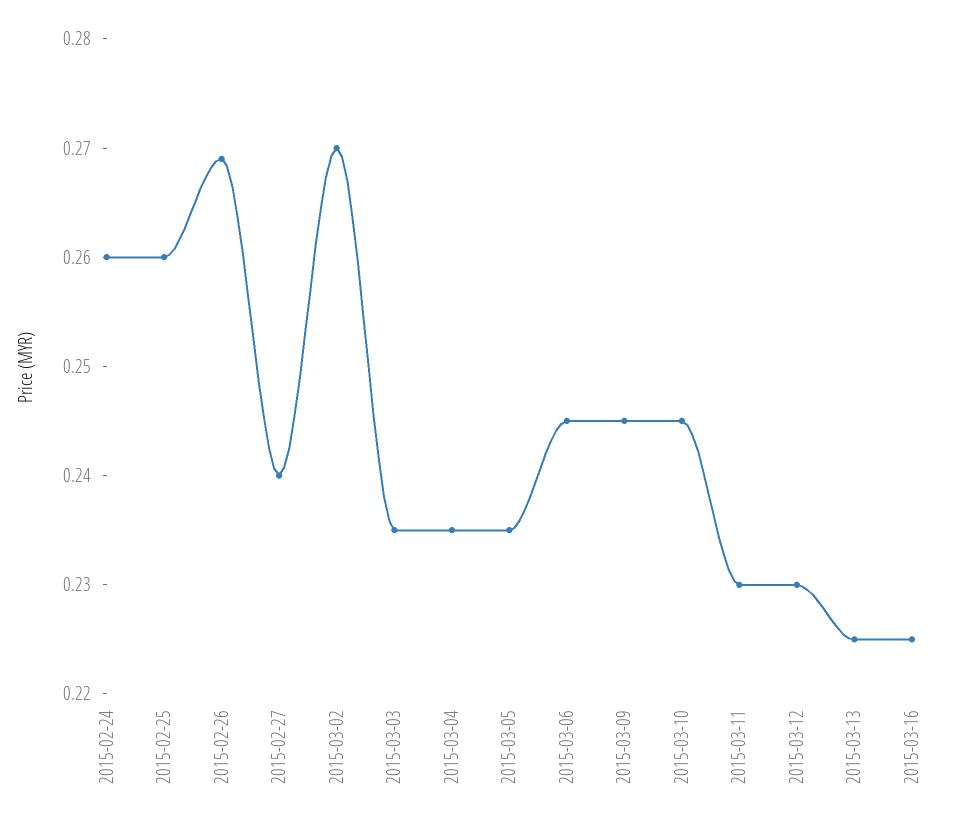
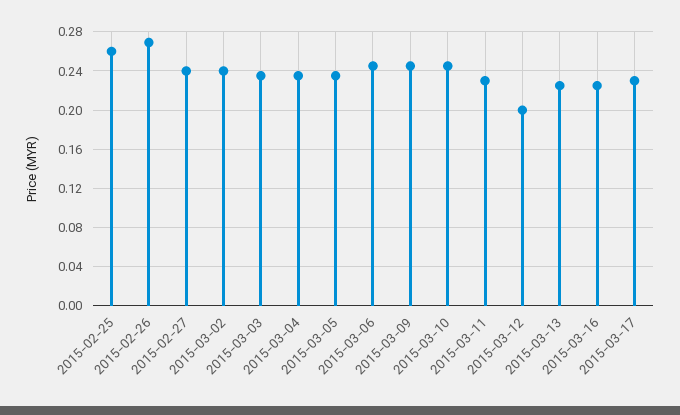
2015-02-24: 0.26 -> none
2015-03-02: 0.27 -> 0.24
2015-03-12: 0.23 -> 0.2
2015-03-17: none -> 0.23

